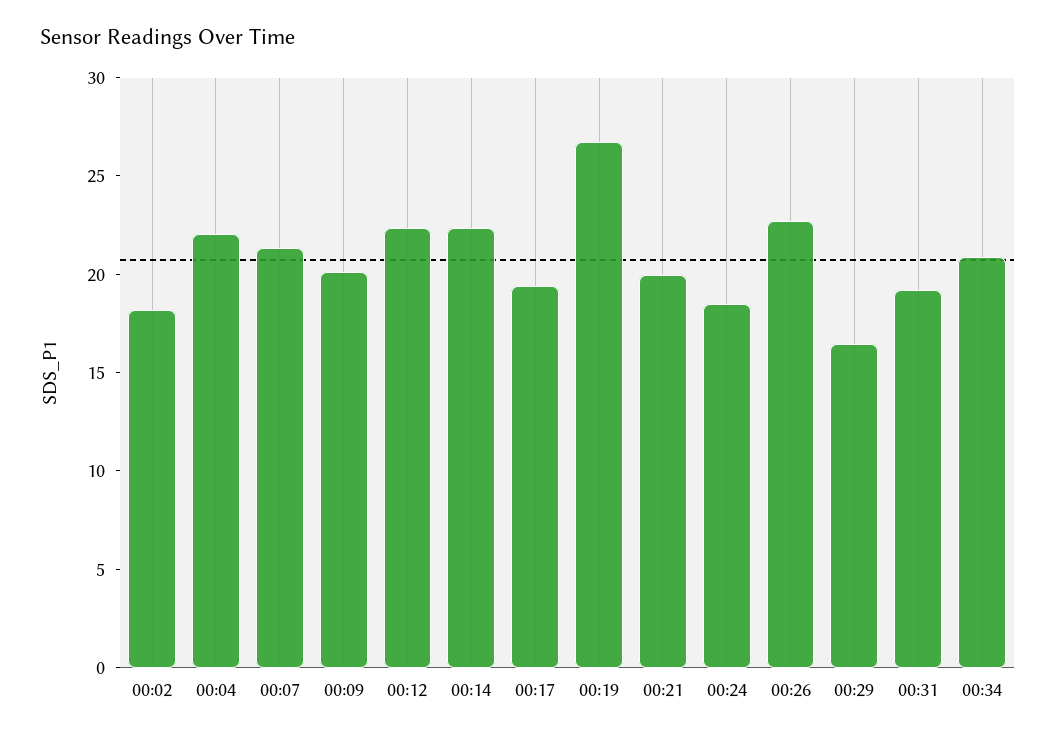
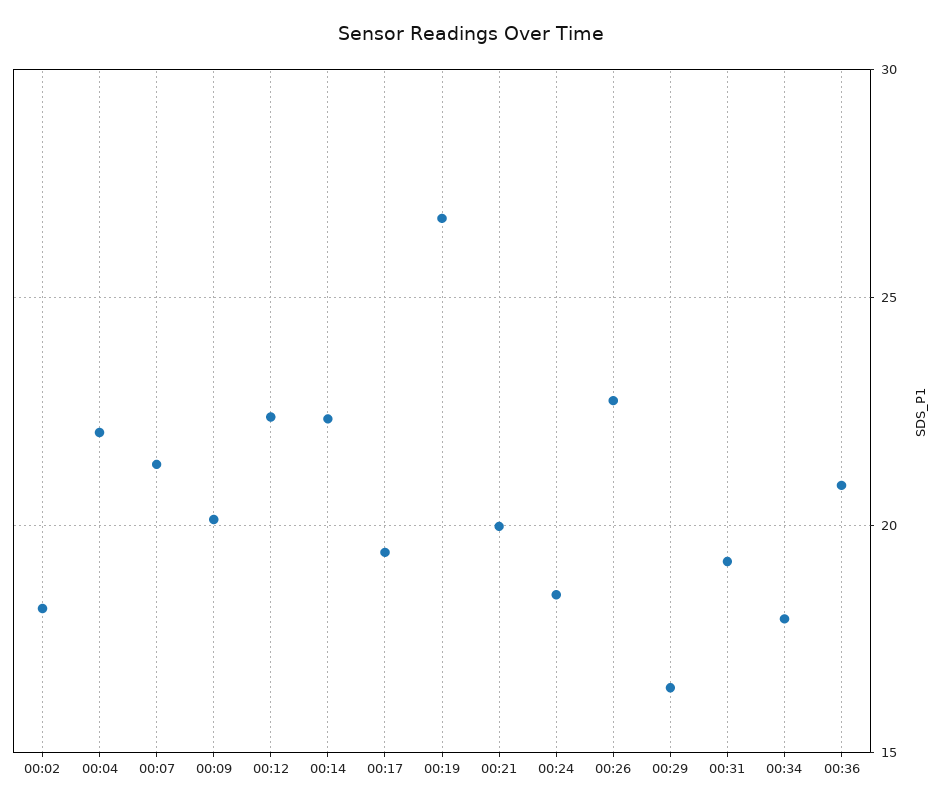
00:34: 21 -> 18
00:36: none -> 21

